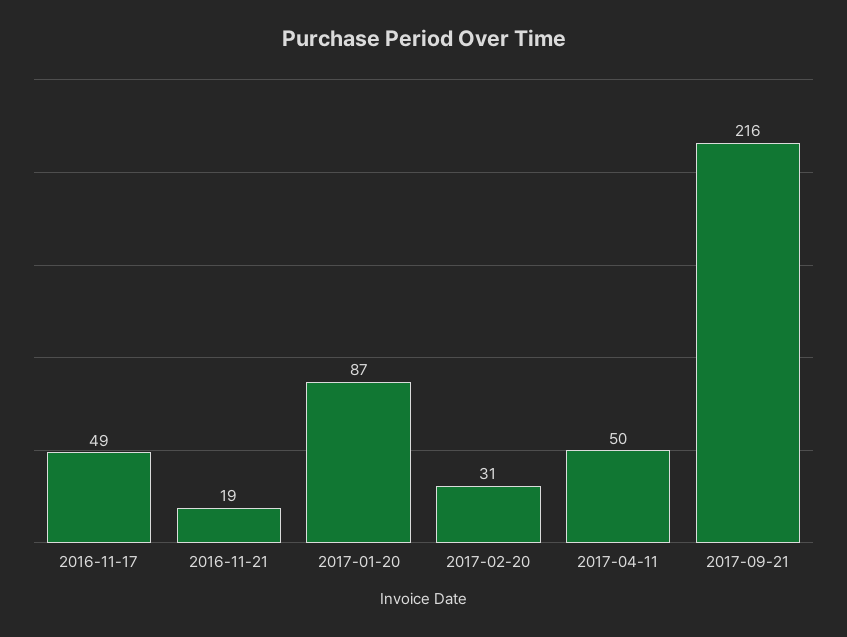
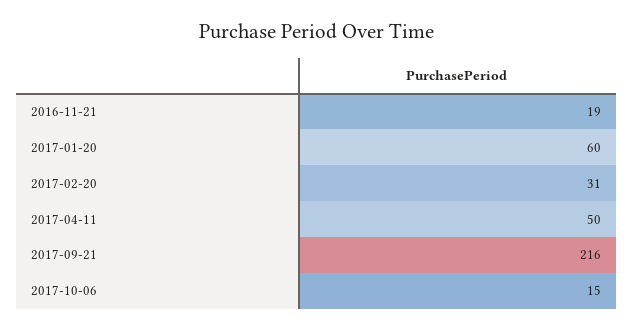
2016-11-17: 49 -> none
2017-01-20: 87 -> 60
2017-10-06: none -> 15

